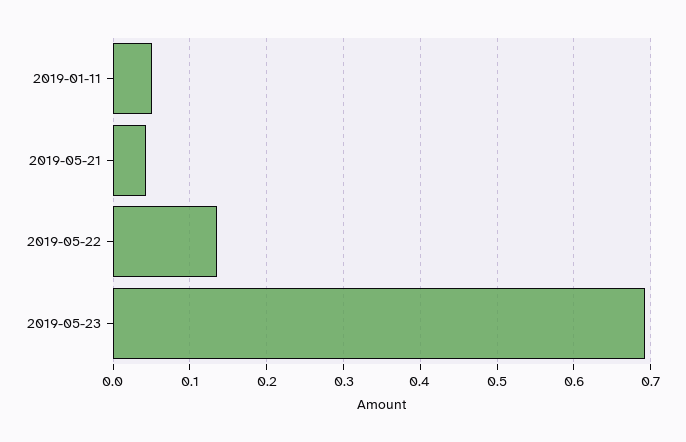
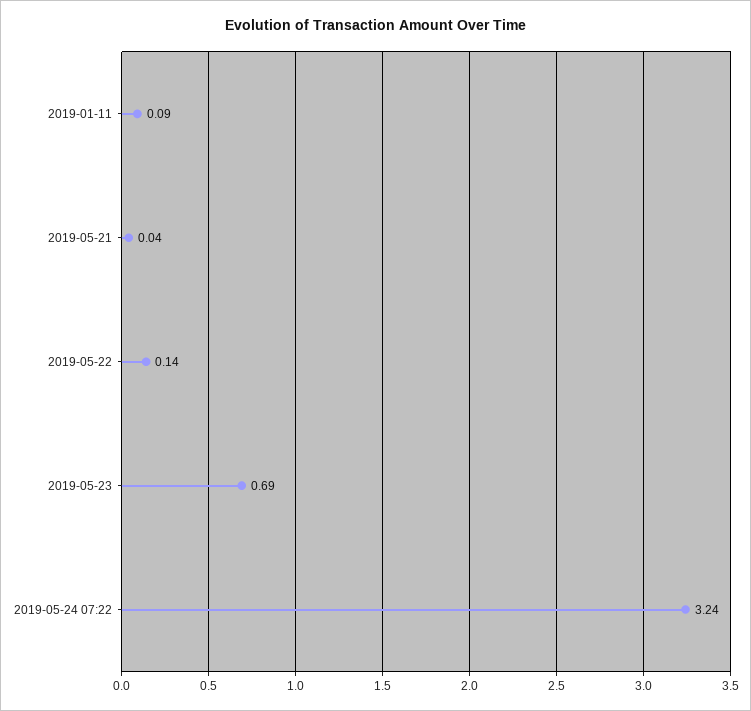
2019-01-11: 0.05 -> 0.09
2019-05-24 07:22: none -> 3.24

